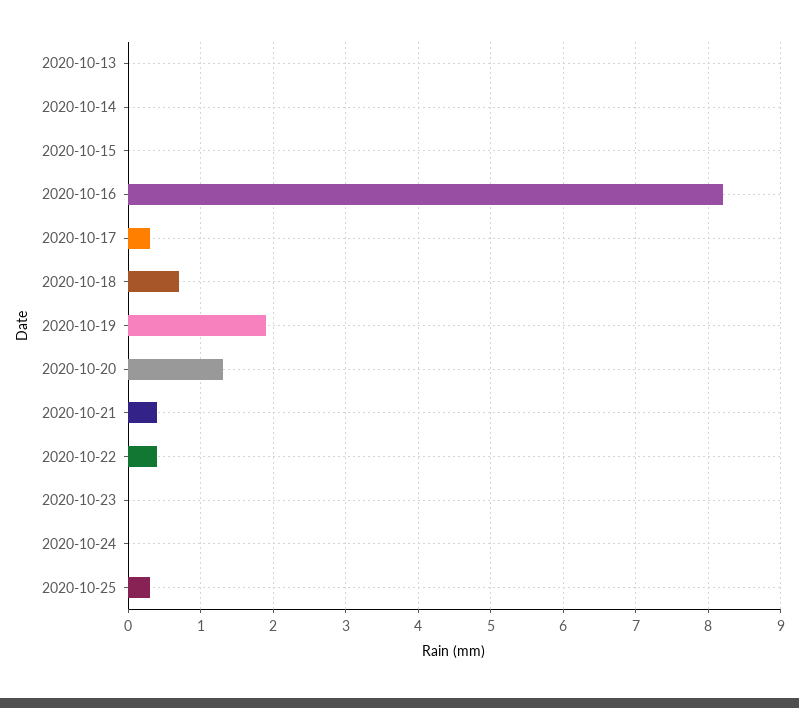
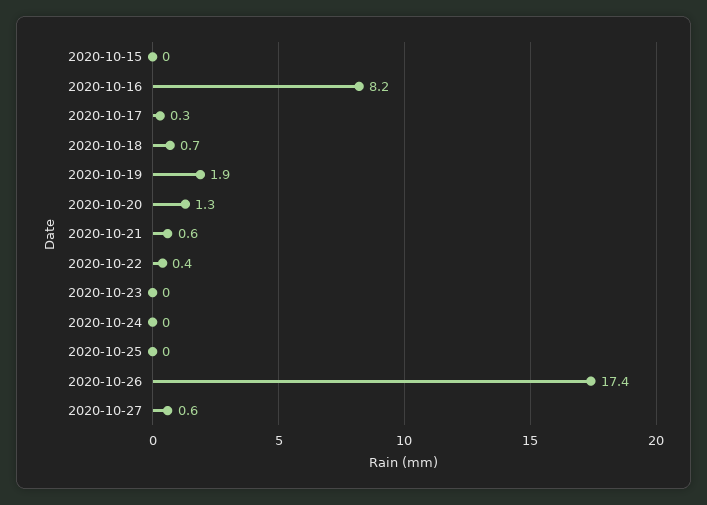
2020-10-13: 0 -> none
2020-10-14: 0 -> none
2020-10-21: 0.4 -> 0.6
2020-10-25: 0.3 -> 0
2020-10-26: none -> 17.4
2020-10-27: none -> 0.6

